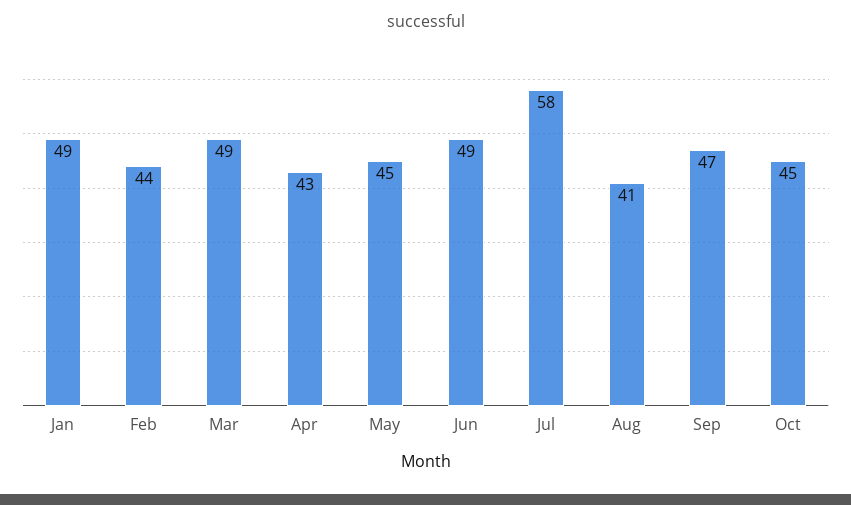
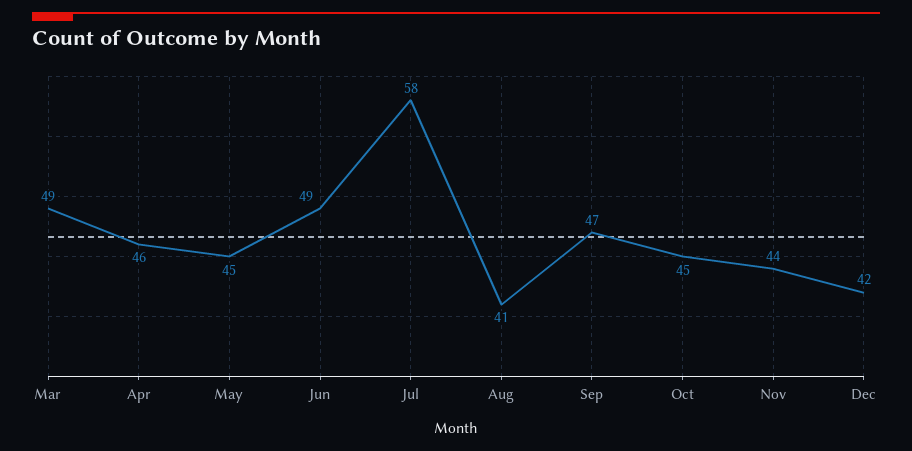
Jan: 49 -> none
Feb: 44 -> none
Apr: 43 -> 46
Nov: none -> 44
Dec: none -> 42

